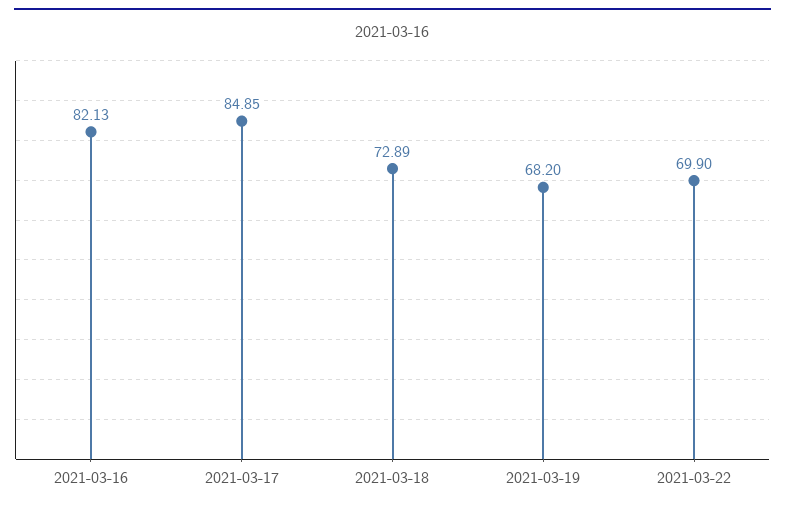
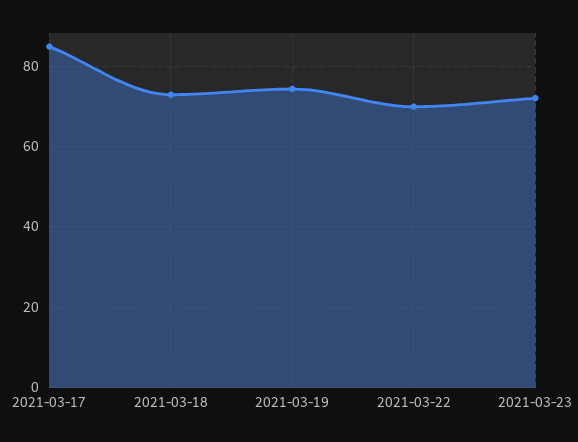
2021-03-16: 82.13 -> none
2021-03-19: 68.2 -> 74
2021-03-23: none -> 72

